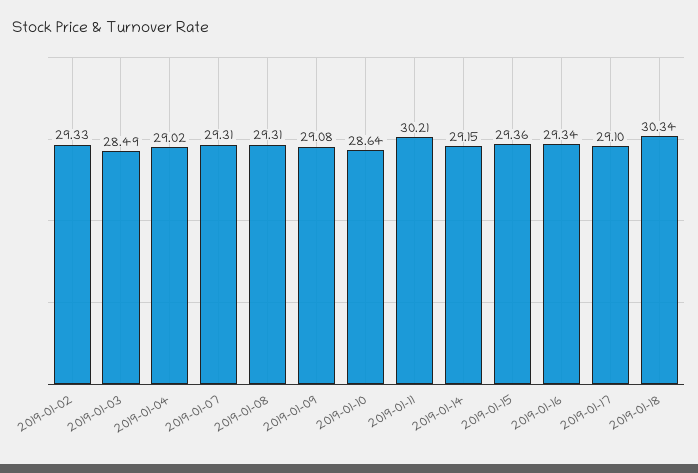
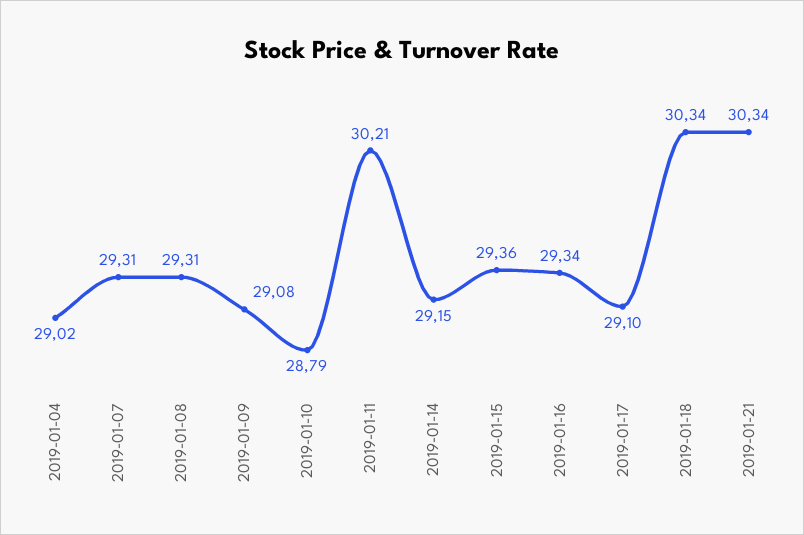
2019-01-02: 29.33 -> none
2019-01-03: 28.49 -> none
2019-01-10: 28.64 -> 28.79
2019-01-21: none -> 30.34

